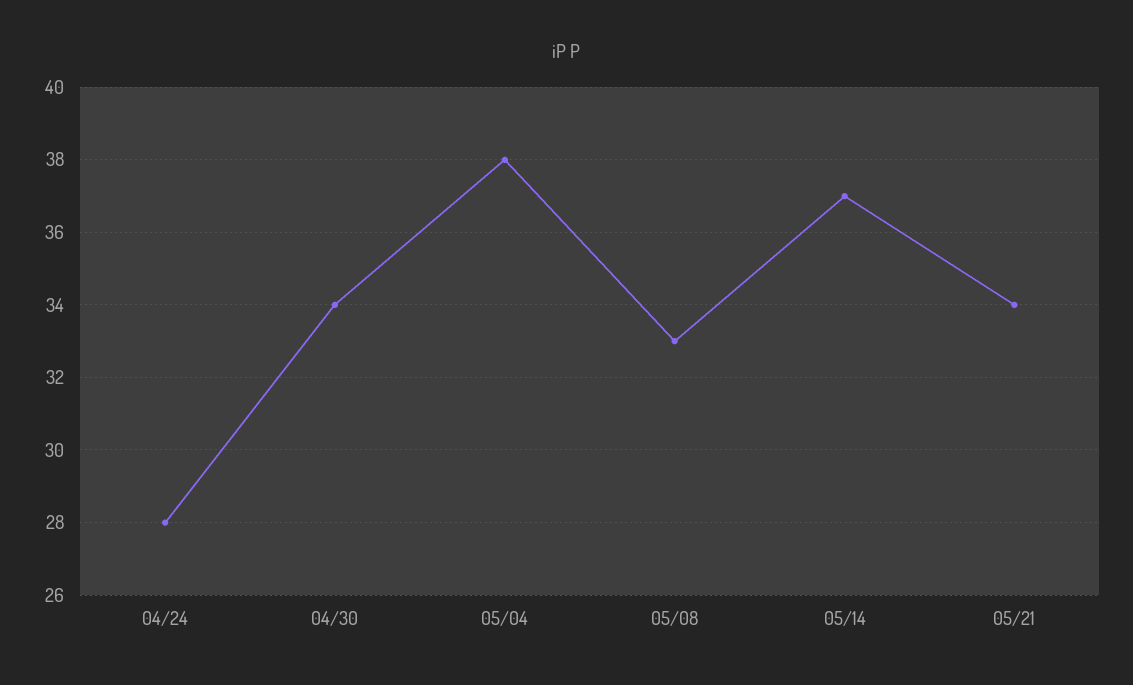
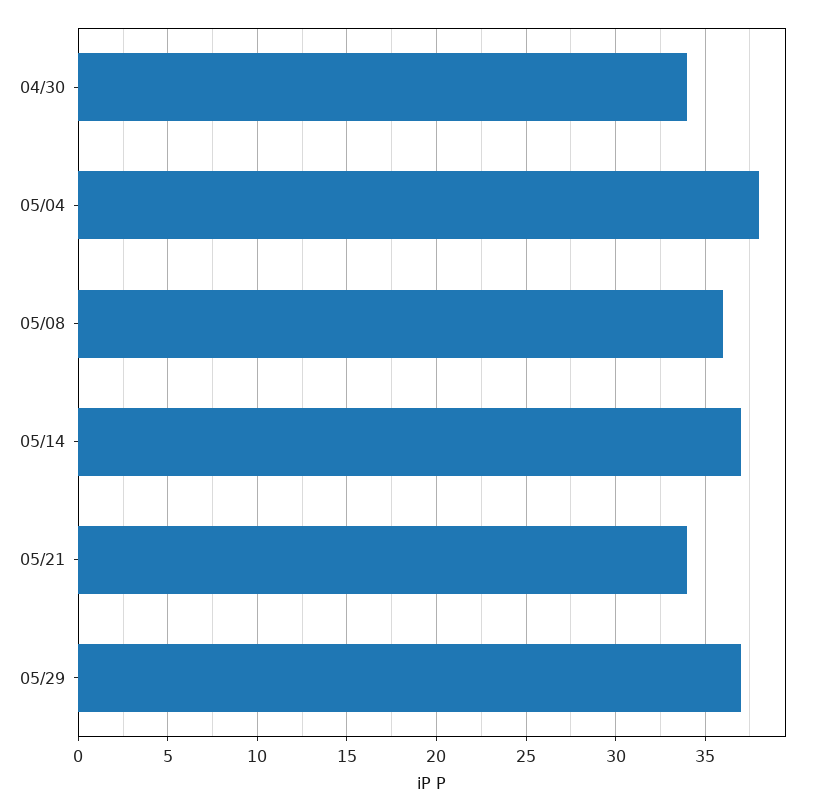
04/24: 28 -> none
05/08: 33 -> 36
05/29: none -> 37

